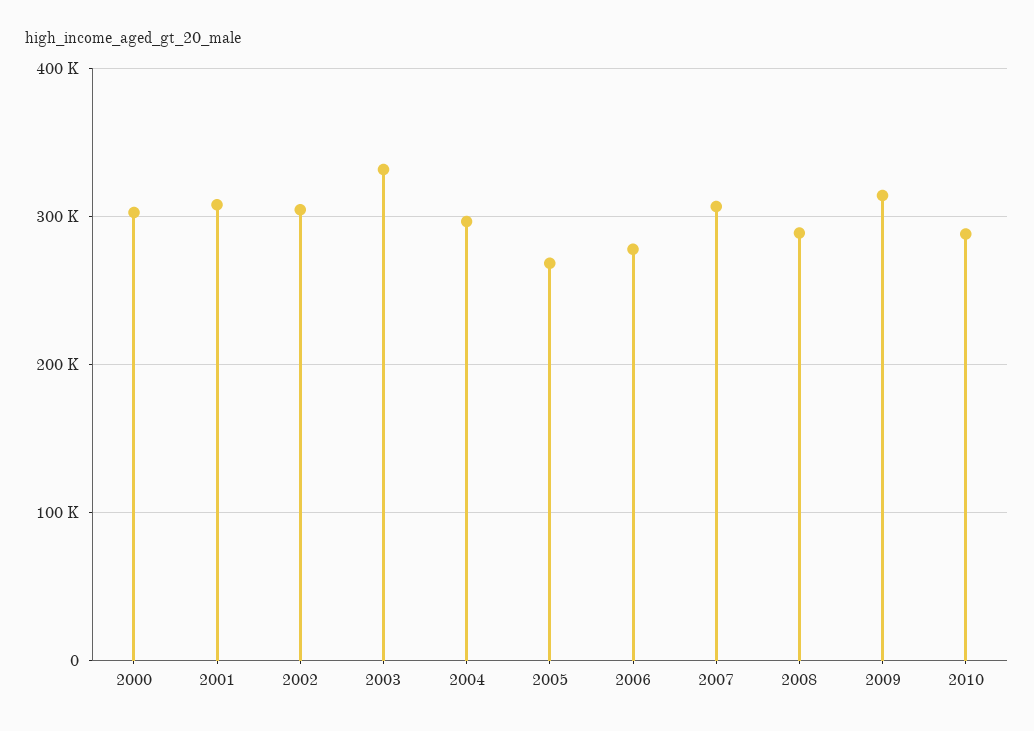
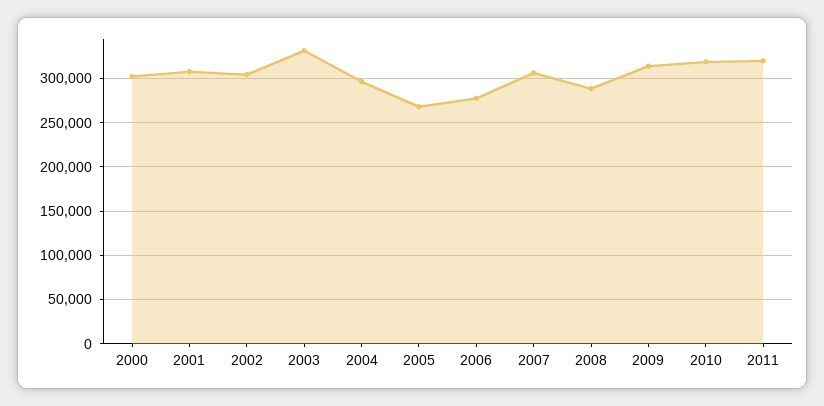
2010: 290000 -> 320000
2011: none -> 320000

